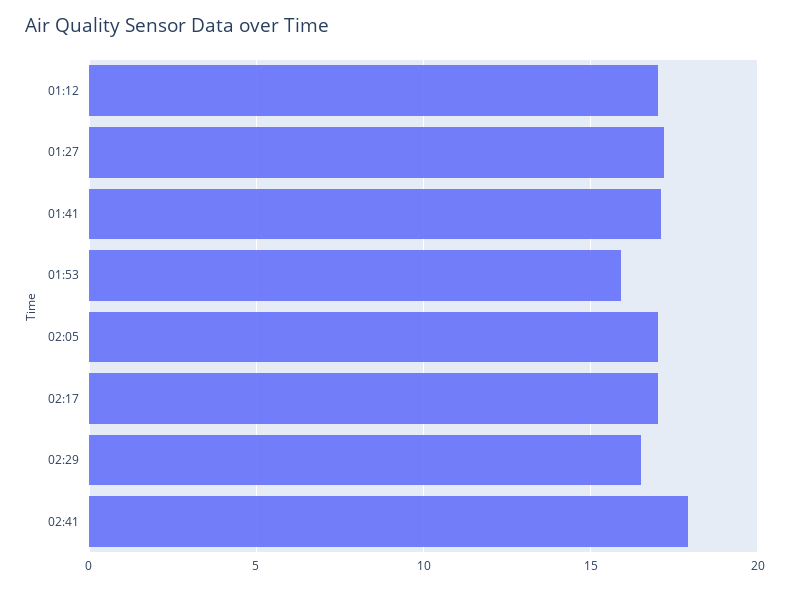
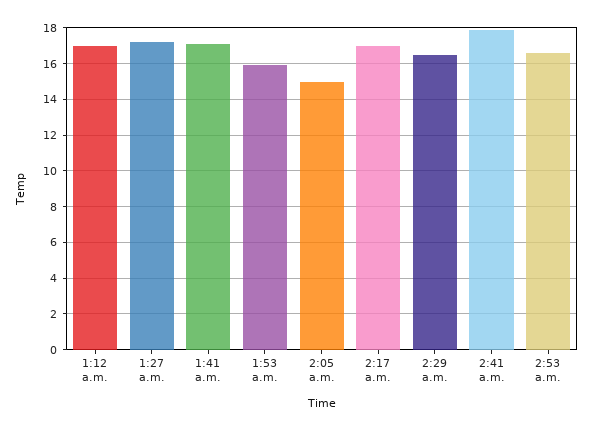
02:05: 17 -> 15
2:53 a.m.: none -> 16.5

